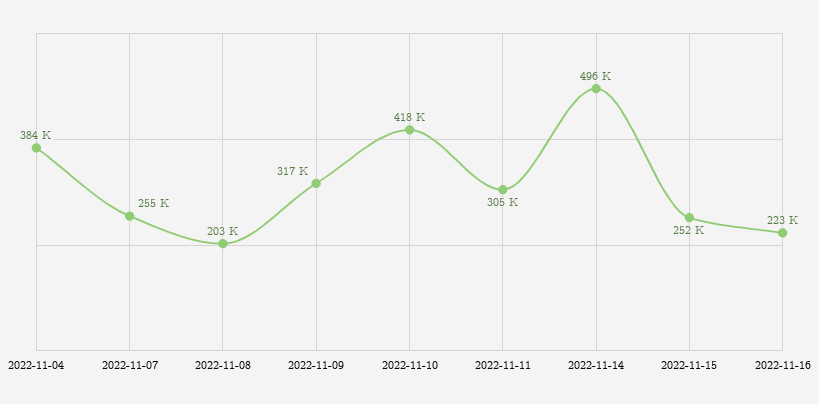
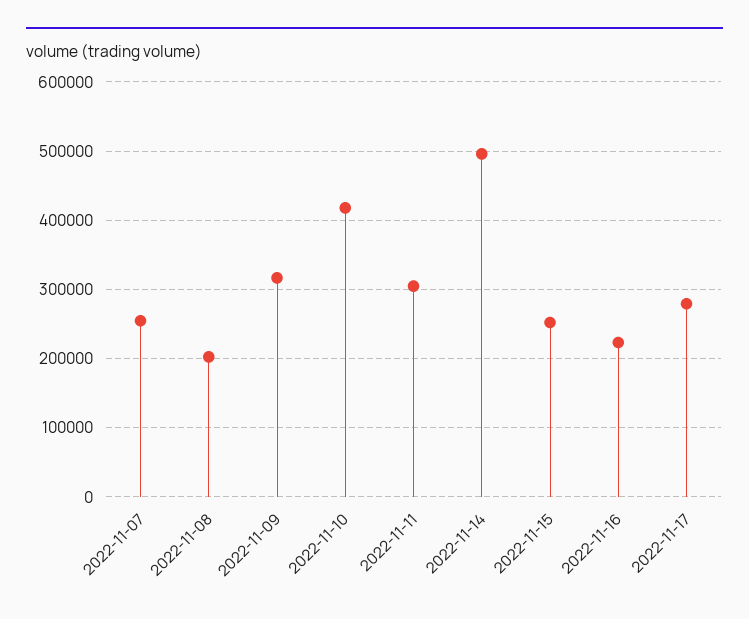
2022-11-04: 384000 -> none
2022-11-17: none -> 280000

